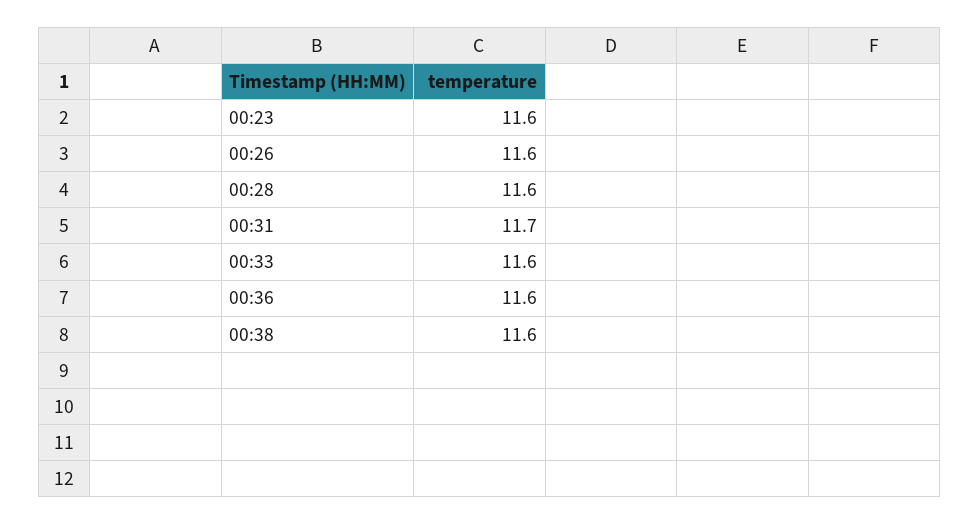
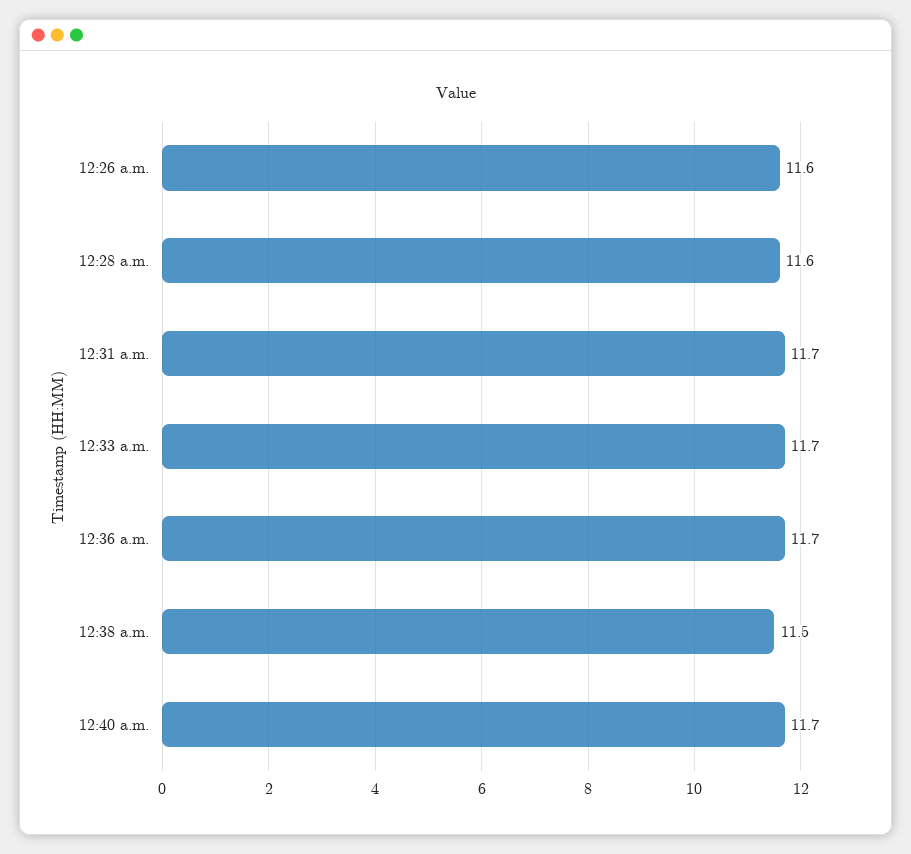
00:23: 11.6 -> none
00:33: 11.6 -> 11.7
00:36: 11.6 -> 11.7
00:38: 11.6 -> 11.5
12:40 a.m.: none -> 11.7

